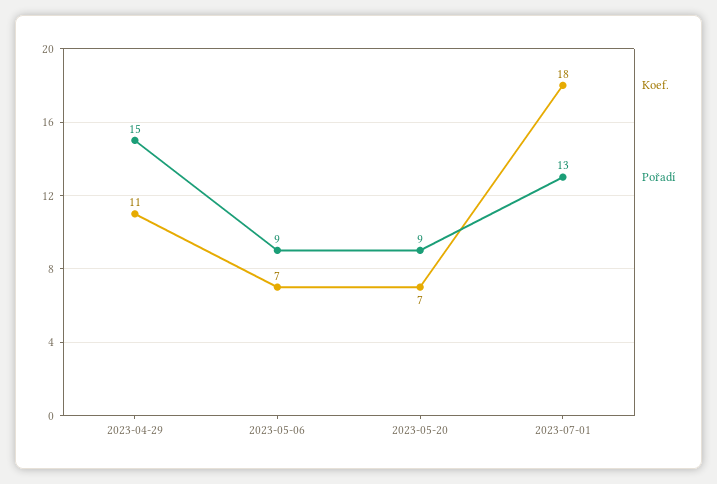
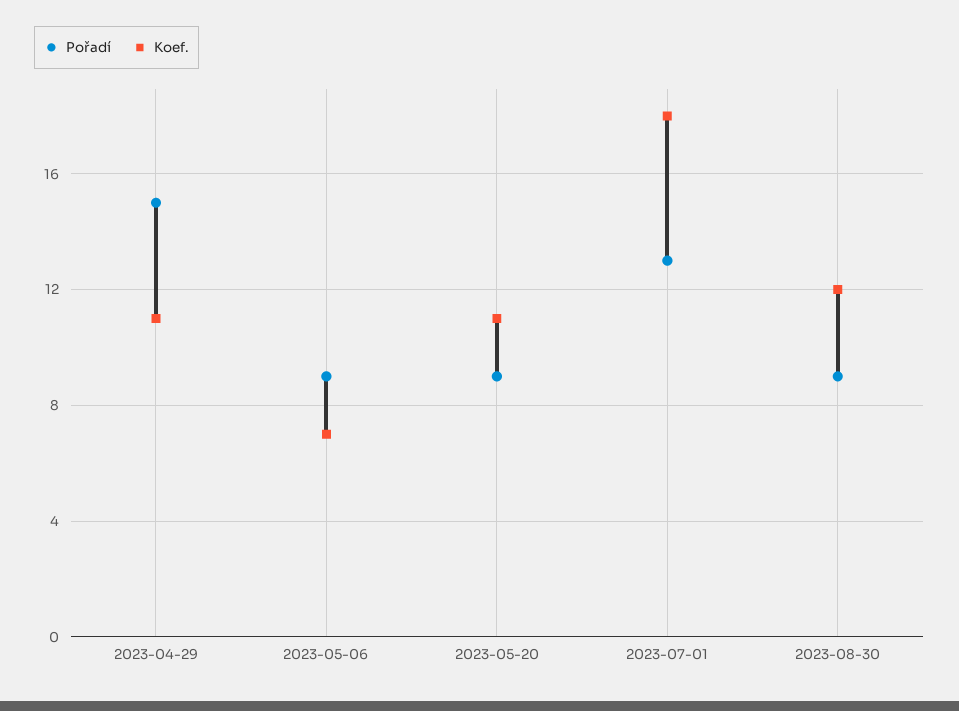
Koef., 2023-05-20: 7 -> 11
Pořadí, 2023-08-30: none -> 9
Koef., 2023-08-30: none -> 12

